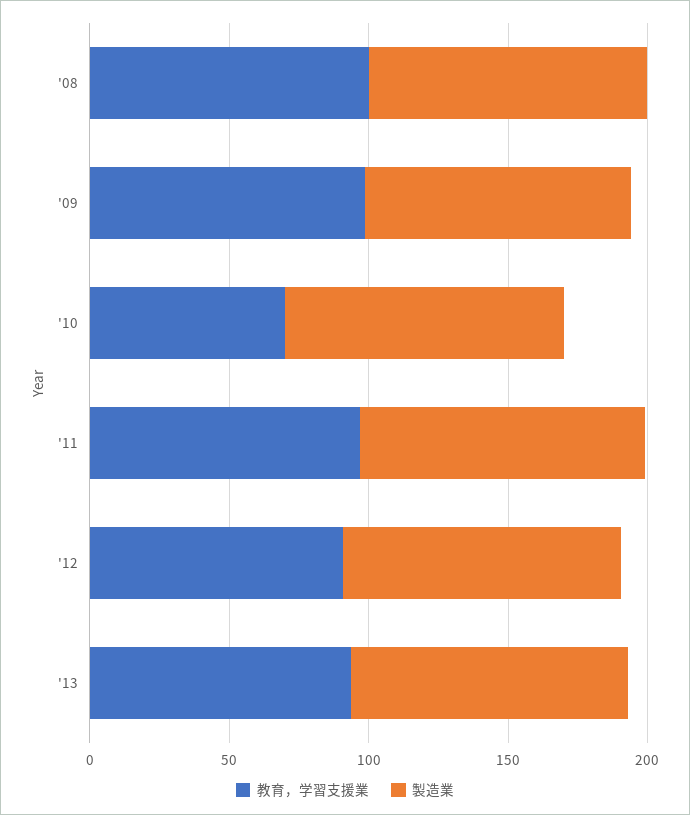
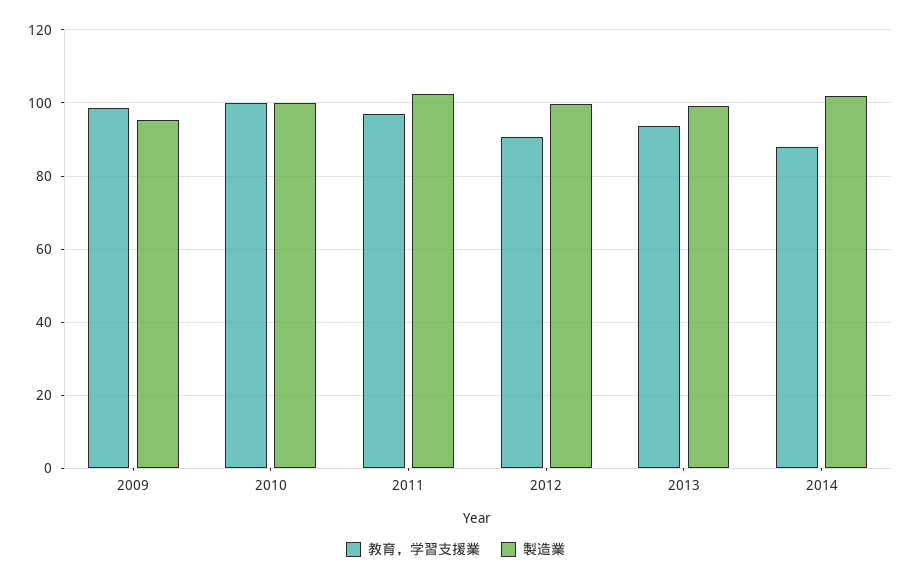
教育，学習支援業, '08: 100 -> none
製造業, '08: 100 -> none
教育，学習支援業, '10: 70 -> 100
教育，学習支援業, 2014: none -> 88
製造業, 2014: none -> 102

